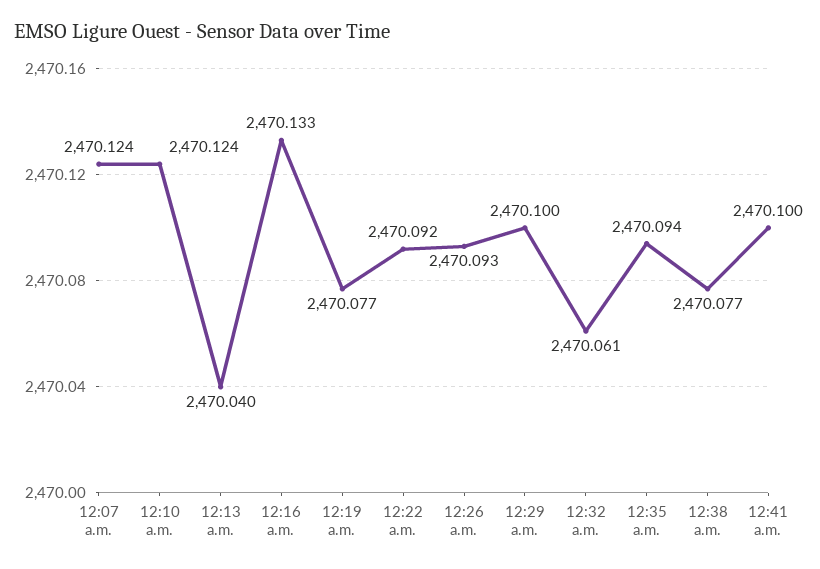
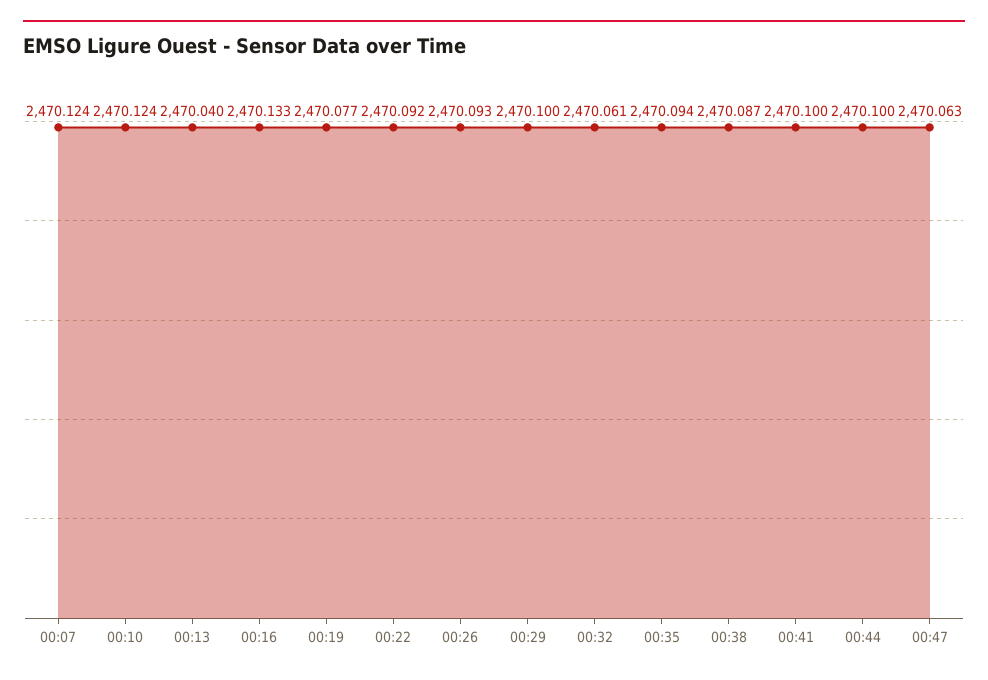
12:38 a.m.: 2470.077 -> 2470.087
00:44: none -> 2470.1
00:47: none -> 2470.063

